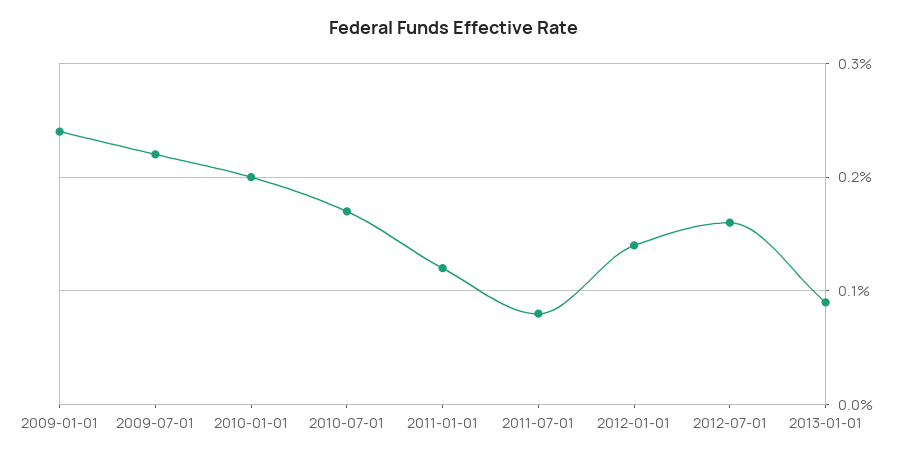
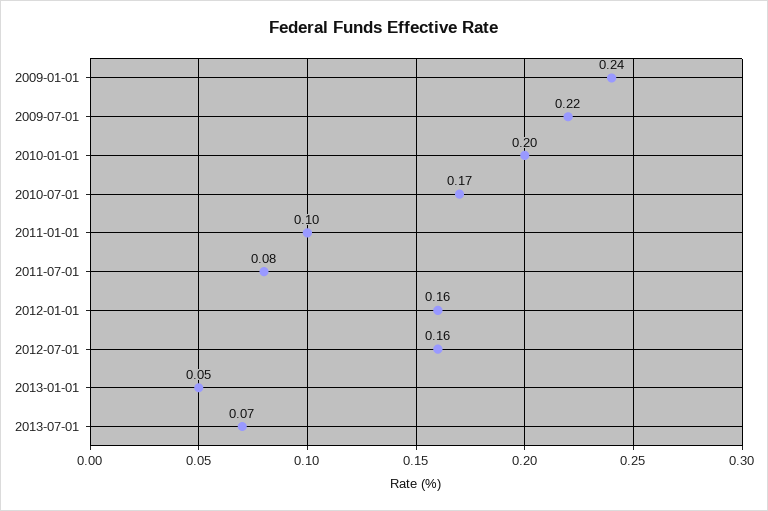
2011-01-01: 0.12 -> 0.1
2012-01-01: 0.14 -> 0.16
2013-01-01: 0.09 -> 0.05
2013-07-01: none -> 0.07

